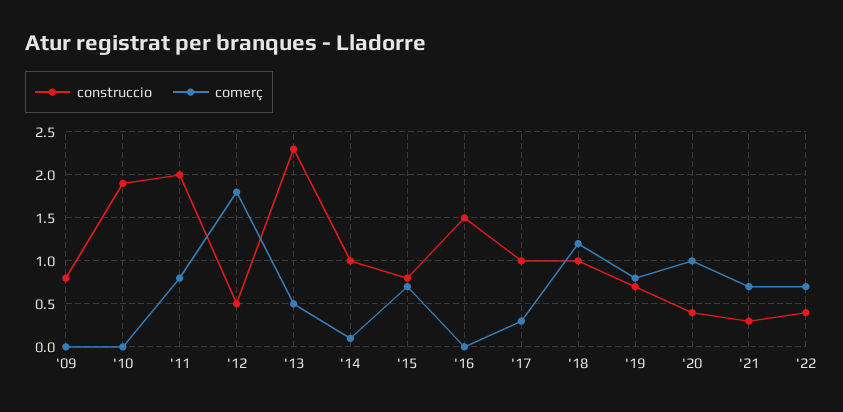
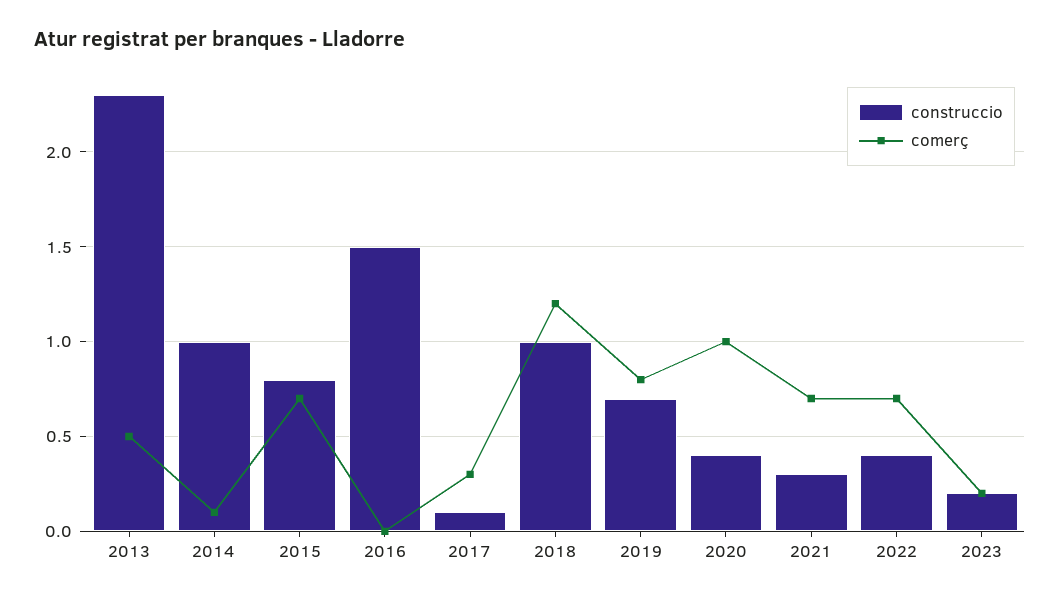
construccio, '09: 0.8 -> none
comerç, '09: 0 -> none
construccio, '10: 1.9 -> none
comerç, '10: 0 -> none
construccio, '11: 2 -> none
comerç, '11: 0.8 -> none
construccio, '12: 0.5 -> none
comerç, '12: 1.8 -> none
construccio, '17: 1 -> 0.1
construccio, 2023: none -> 0.2
comerç, 2023: none -> 0.2

